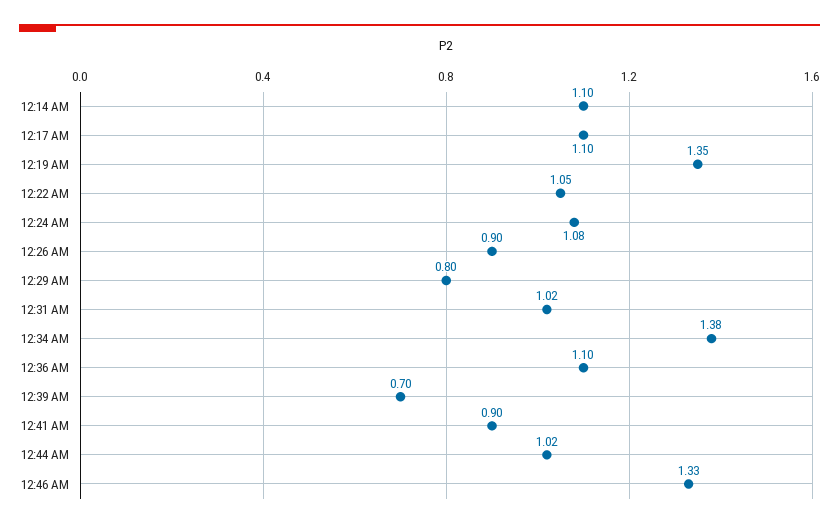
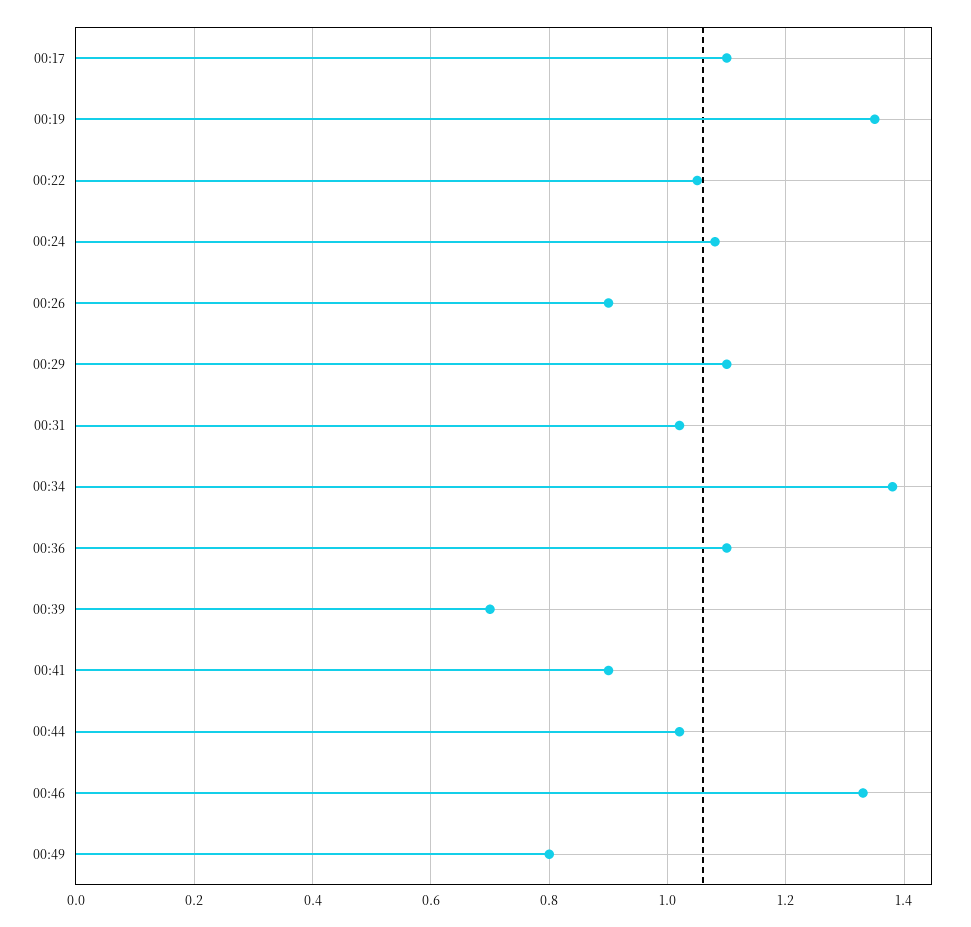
12:14 AM: 1.1 -> none
12:29 AM: 0.8 -> 1.1
00:49: none -> 0.8

